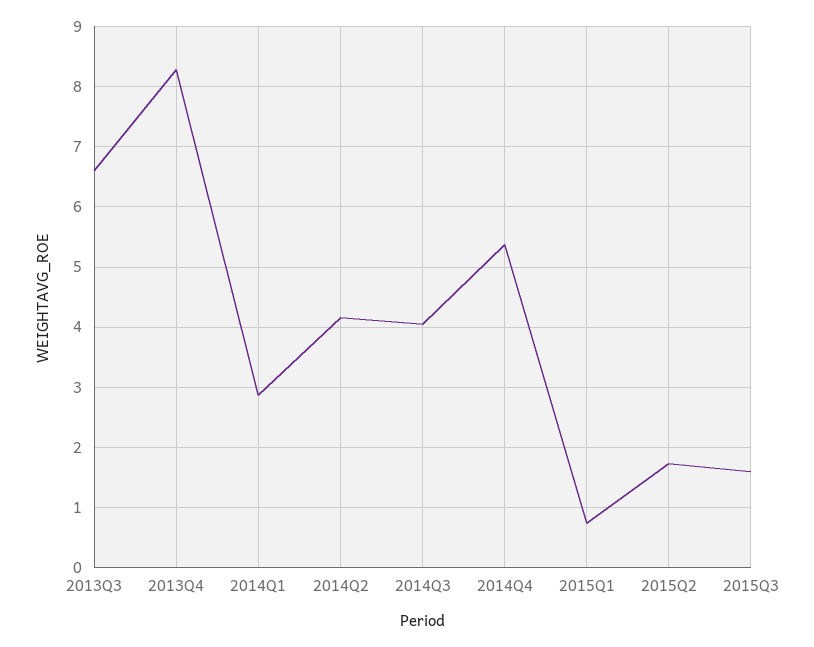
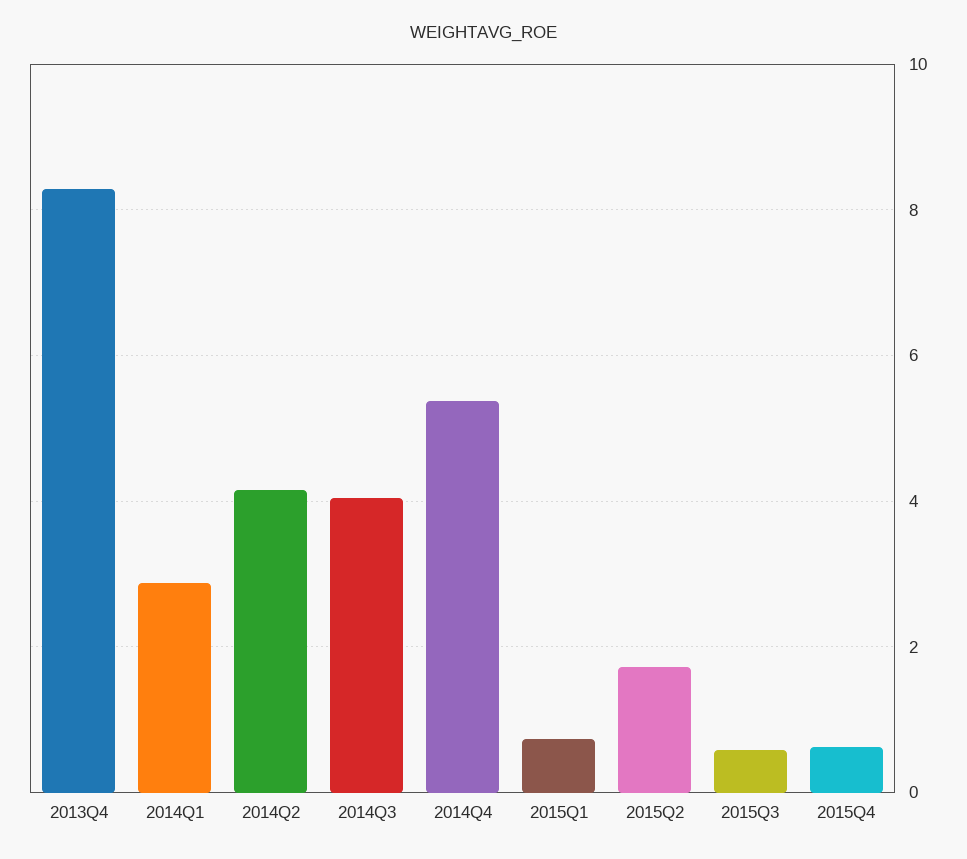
2013Q3: 6.6 -> none
2015Q3: 1.6 -> 0.6
2015Q4: none -> 0.6

